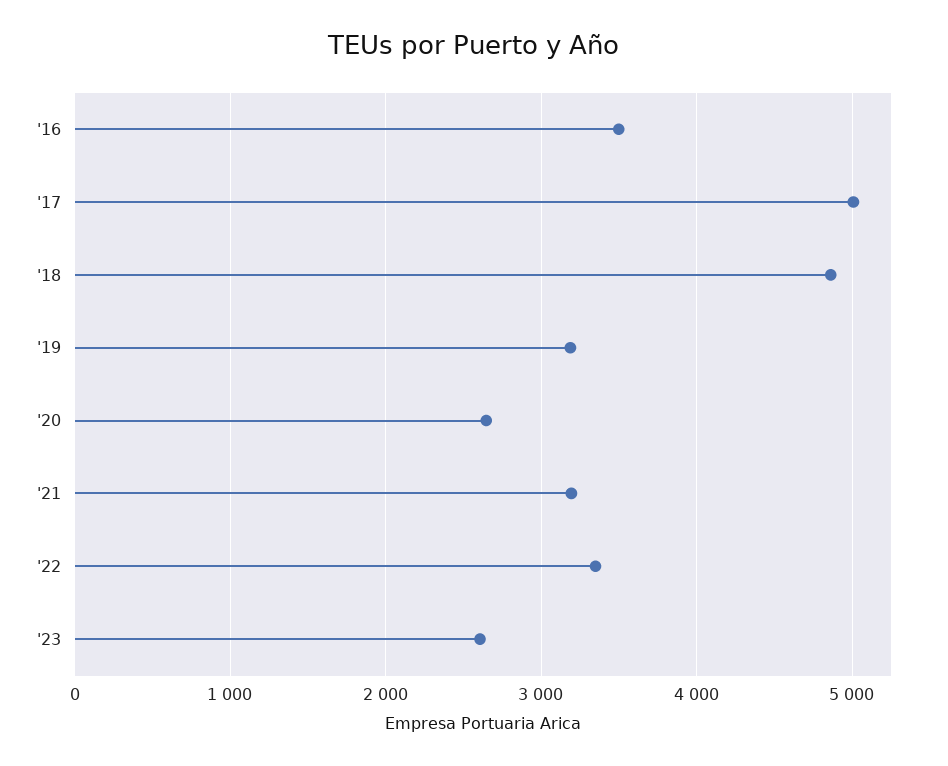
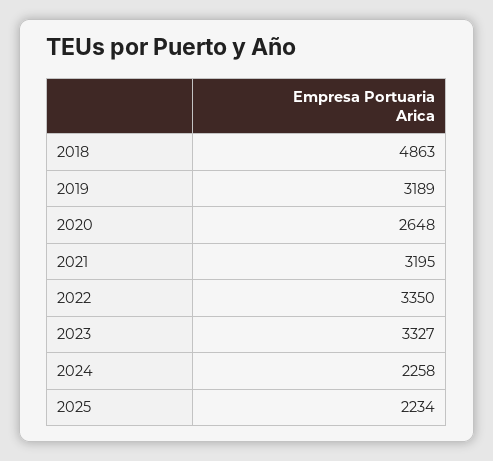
'16: 3500 -> none
'17: 5000 -> none
'23: 2600 -> 3327
2024: none -> 2258
2025: none -> 2234

